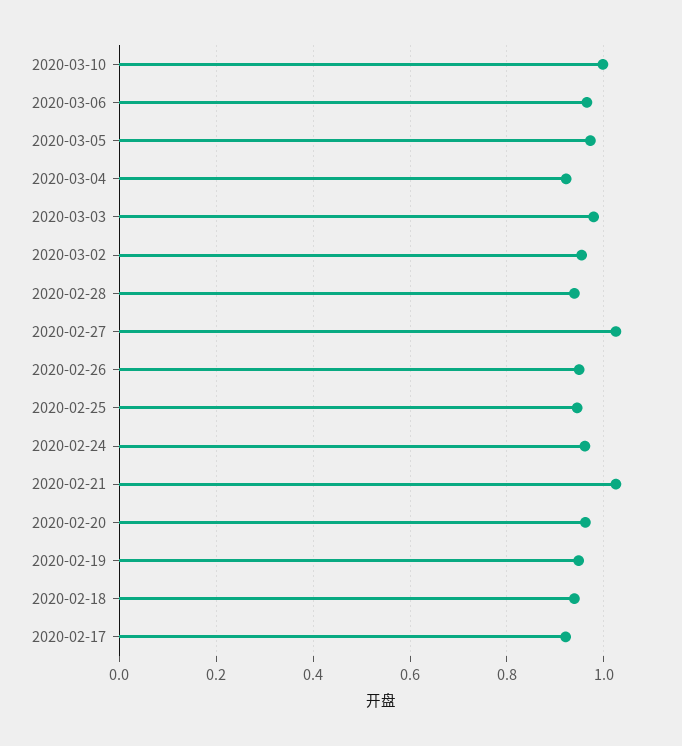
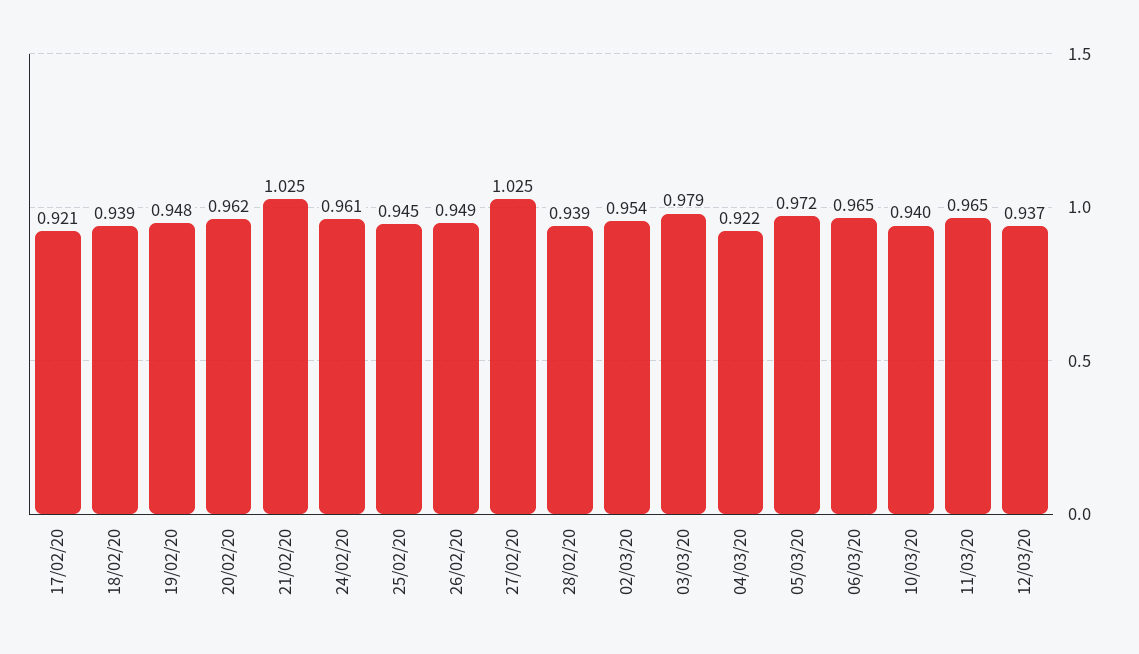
2020-03-10: 1 -> 0.94
11/03/20: none -> 0.965
12/03/20: none -> 0.937

